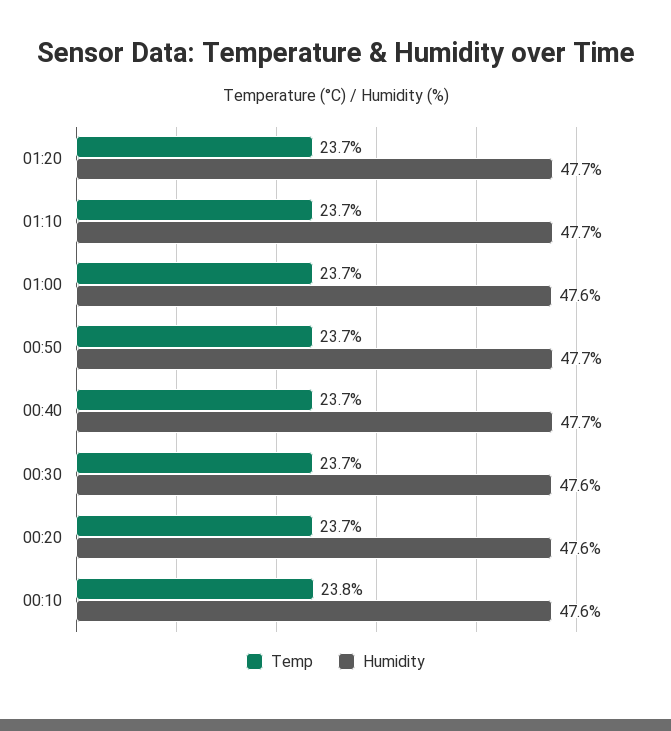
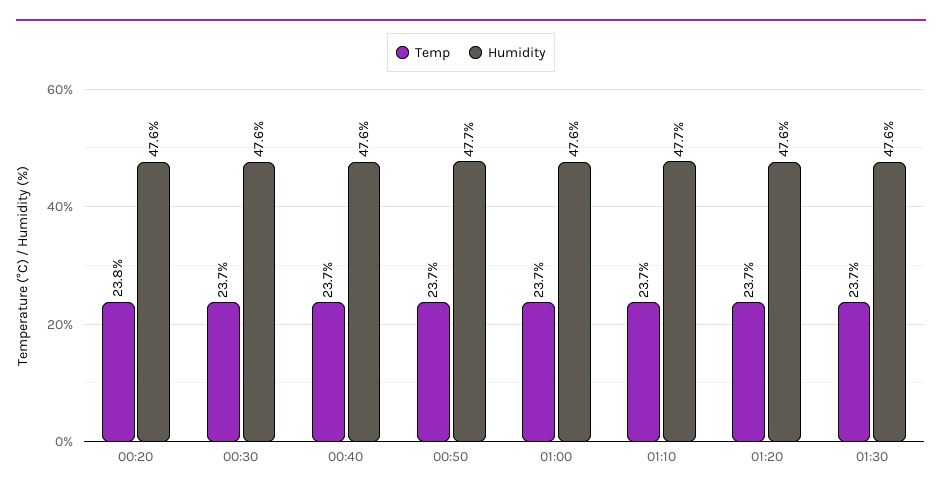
Humidity, 01:20: 47.7 -> 47.6
Humidity, 00:40: 47.7 -> 47.6
Temp, 00:20: 23.7 -> 23.8
Temp, 00:10: 23.8 -> none
Humidity, 00:10: 47.6 -> none
Temp, 01:30: none -> 23.7
Humidity, 01:30: none -> 47.6

